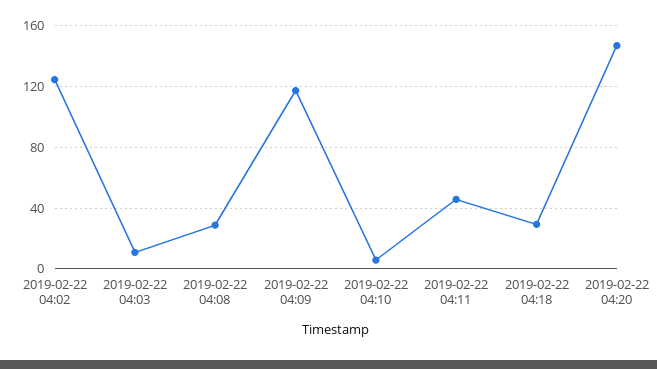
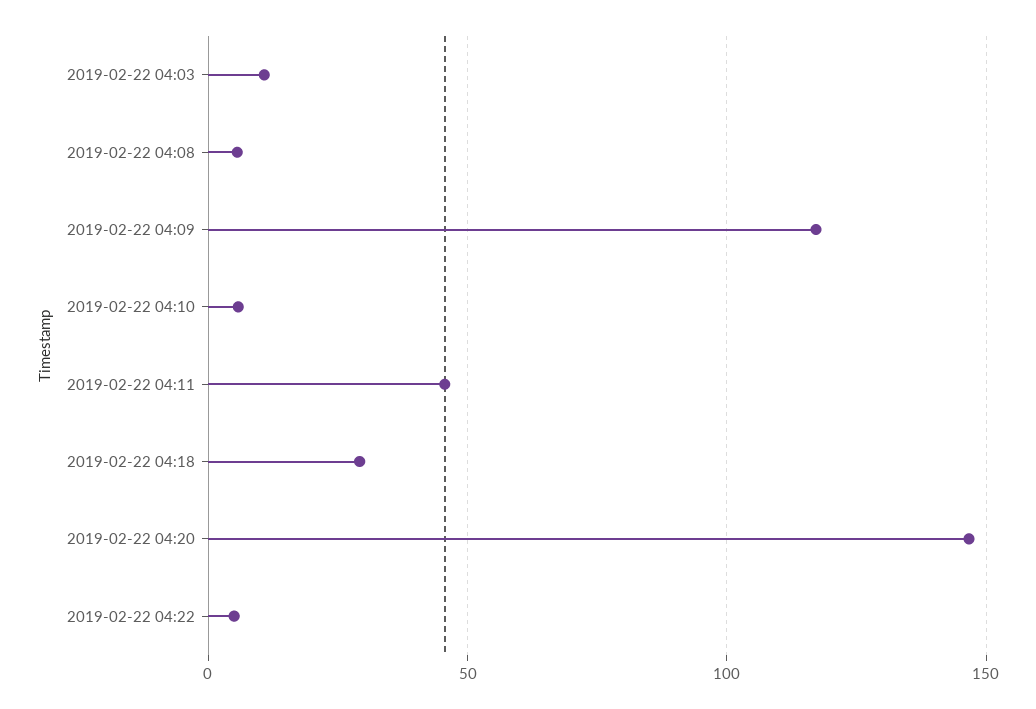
2019-02-22 04:02: 125 -> none
2019-02-22 04:08: 30 -> 5
2019-02-22 04:22: none -> 5

